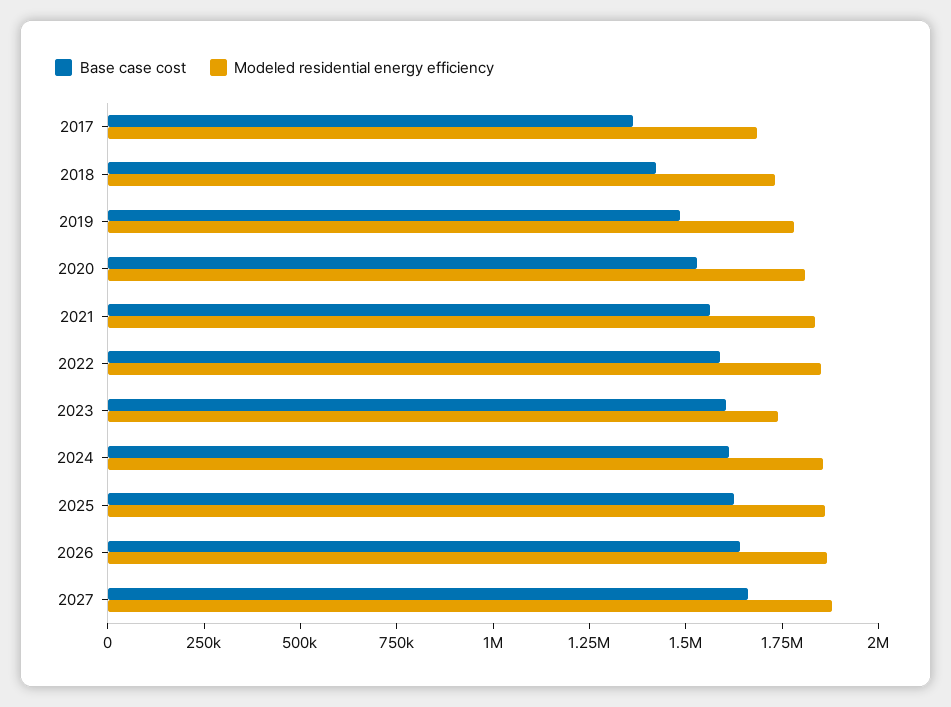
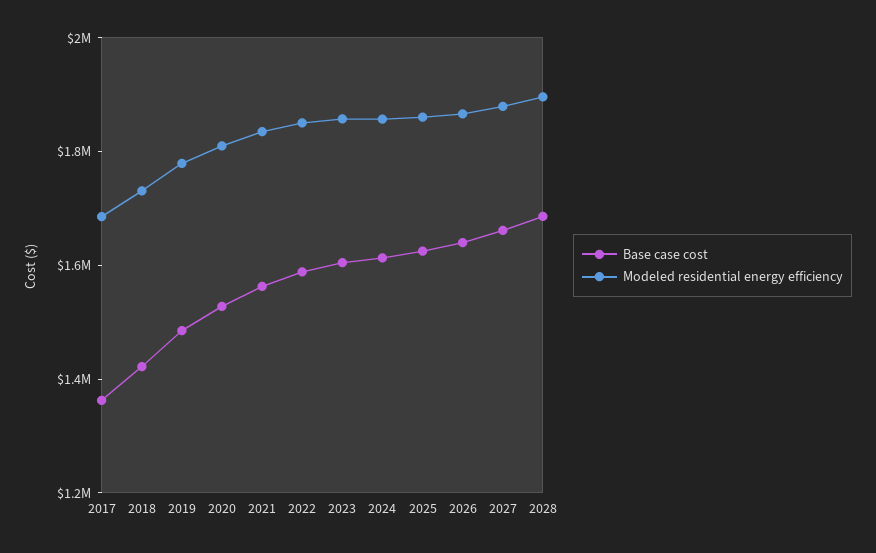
Modeled residential energy efficiency, 2023: 1750000 -> 1850000
Base case cost, 2028: none -> 1700000
Modeled residential energy efficiency, 2028: none -> 1900000

